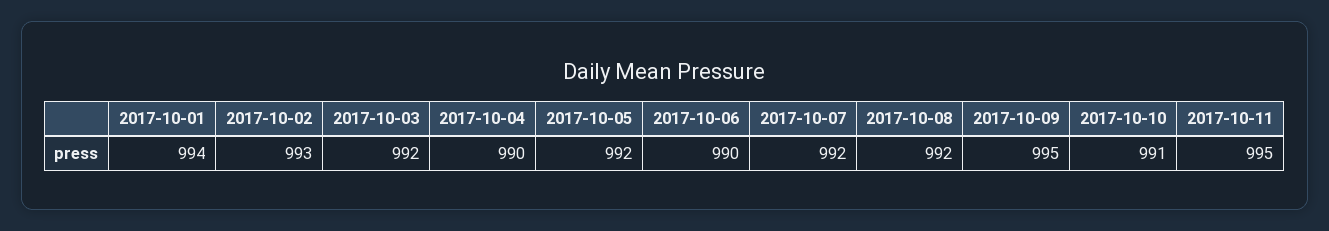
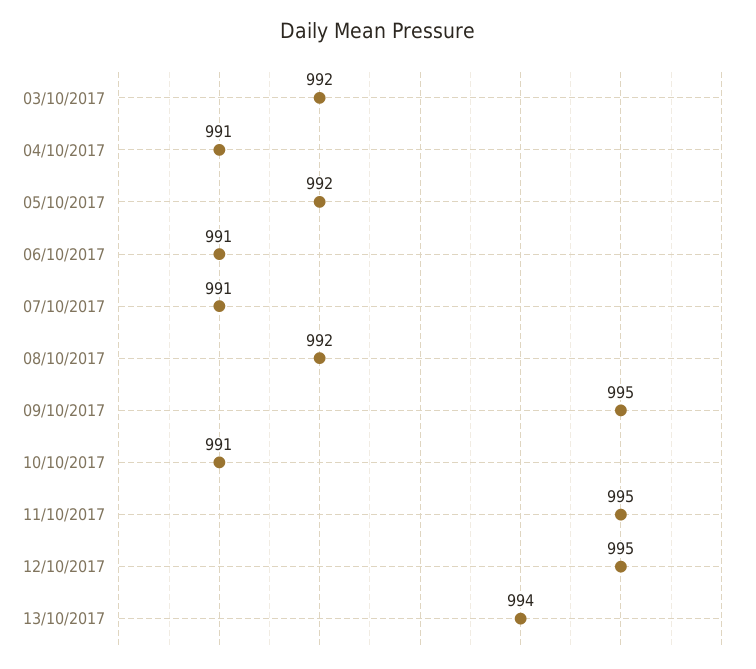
2017-10-01: 994 -> none
2017-10-02: 993 -> none
2017-10-04: 990 -> 991
2017-10-06: 990 -> 991
2017-10-07: 992 -> 991
12/10/2017: none -> 995
13/10/2017: none -> 994

